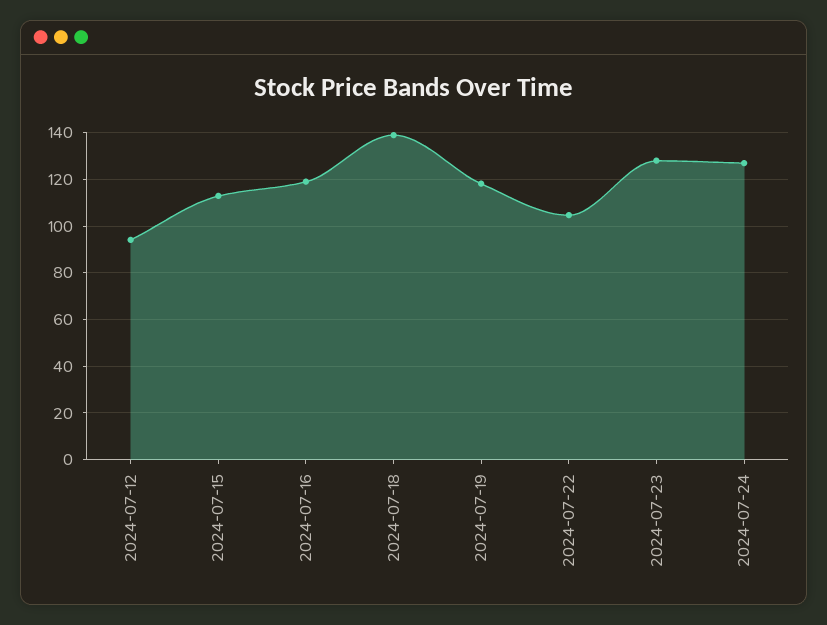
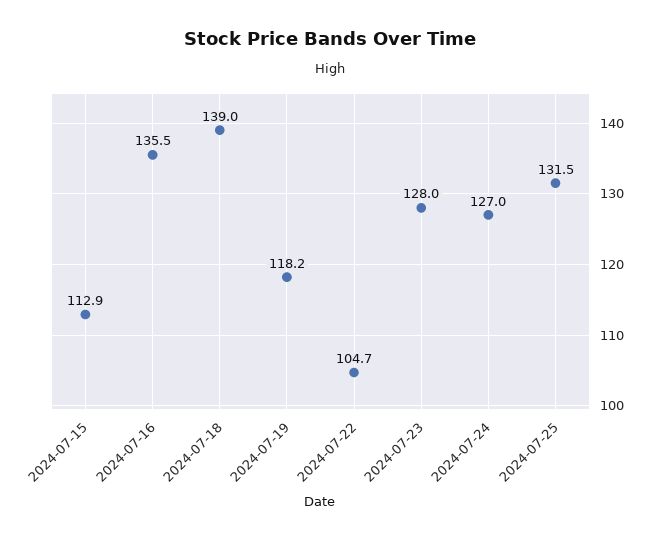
2024-07-12: 95 -> none
2024-07-16: 120 -> 135.5
2024-07-25: none -> 131.5

